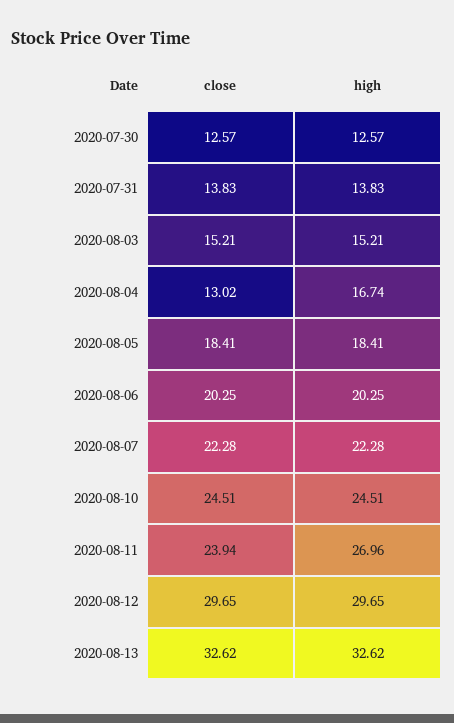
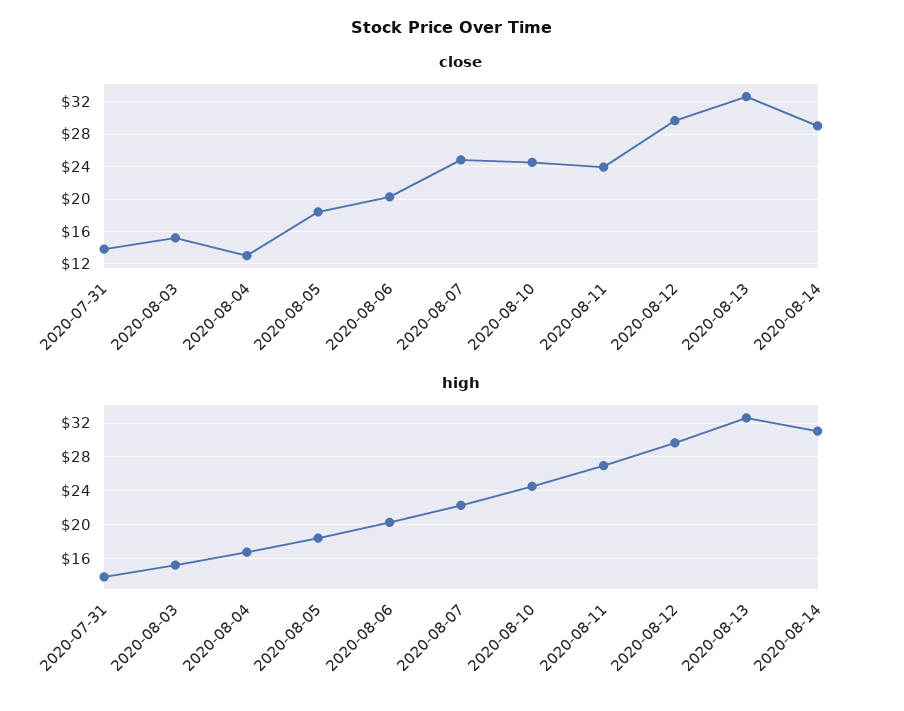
close, 2020-07-30: 12.57 -> none
high, 2020-07-30: 12.57 -> none
close, 2020-08-07: 22.28 -> 25
close, 2020-08-14: none -> 29
high, 2020-08-14: none -> 31

